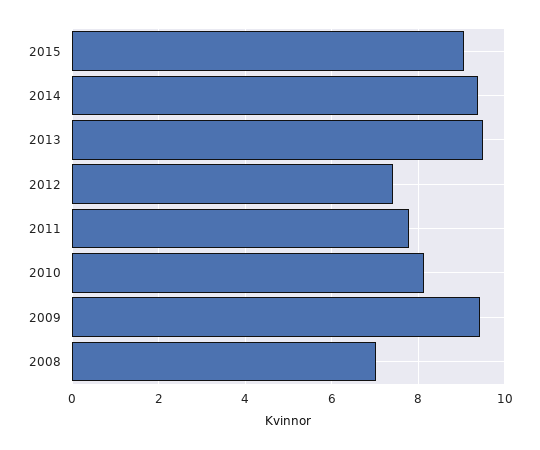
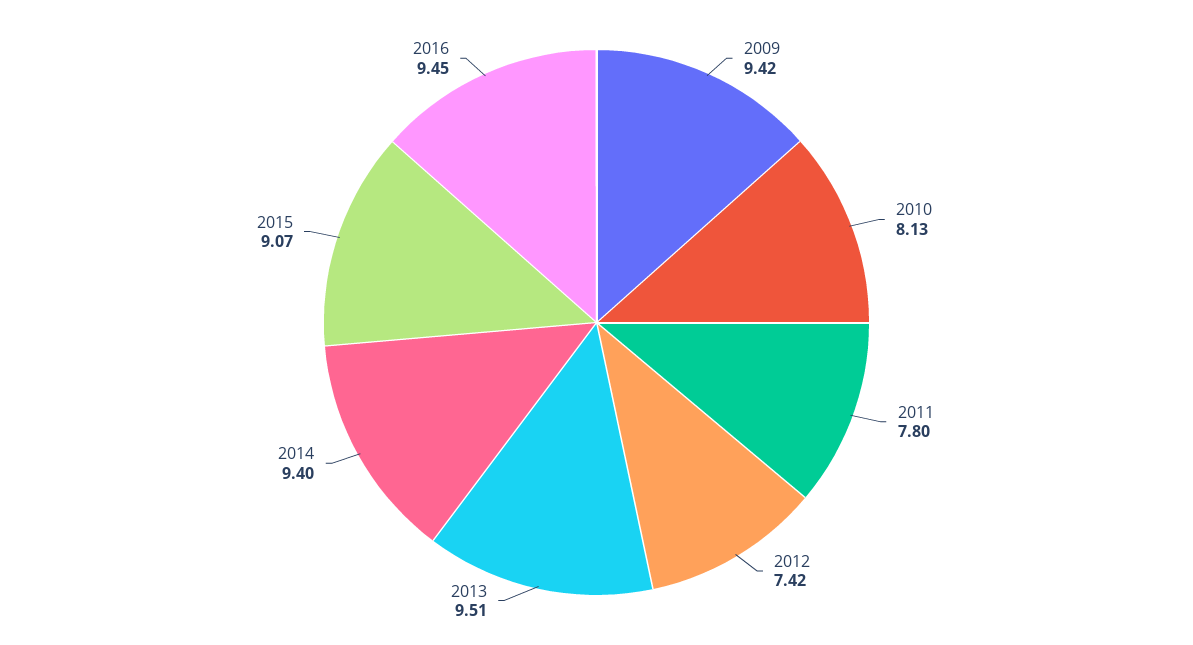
2008: 7 -> none
2016: none -> 9.45

